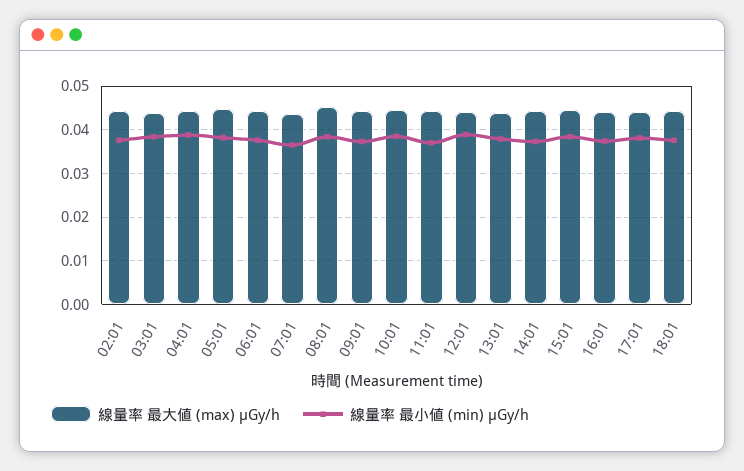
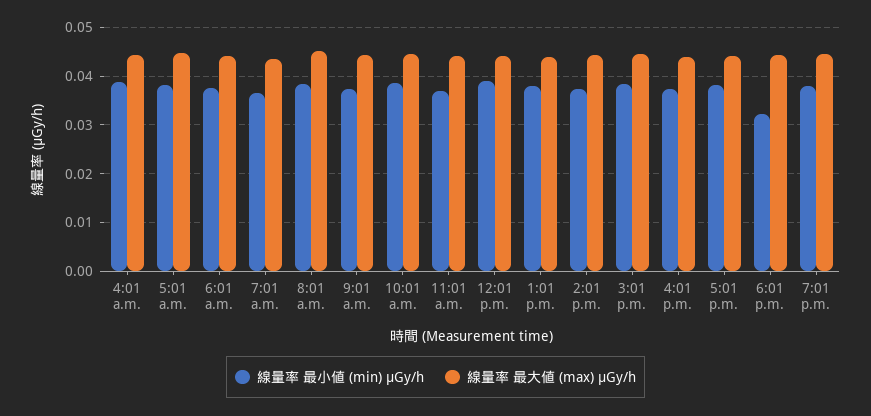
線量率 最大値 (max) μGy/h, 02:01: 0.044 -> none
線量率 最小値 (min) μGy/h, 02:01: 0.038 -> none
線量率 最大値 (max) μGy/h, 03:01: 0.044 -> none
線量率 最小値 (min) μGy/h, 03:01: 0.038 -> none
線量率 最小値 (min) μGy/h, 18:01: 0.038 -> 0.032
線量率 最小値 (min) μGy/h, 7:01 p.m.: none -> 0.038
線量率 最大値 (max) μGy/h, 7:01 p.m.: none -> 0.044

